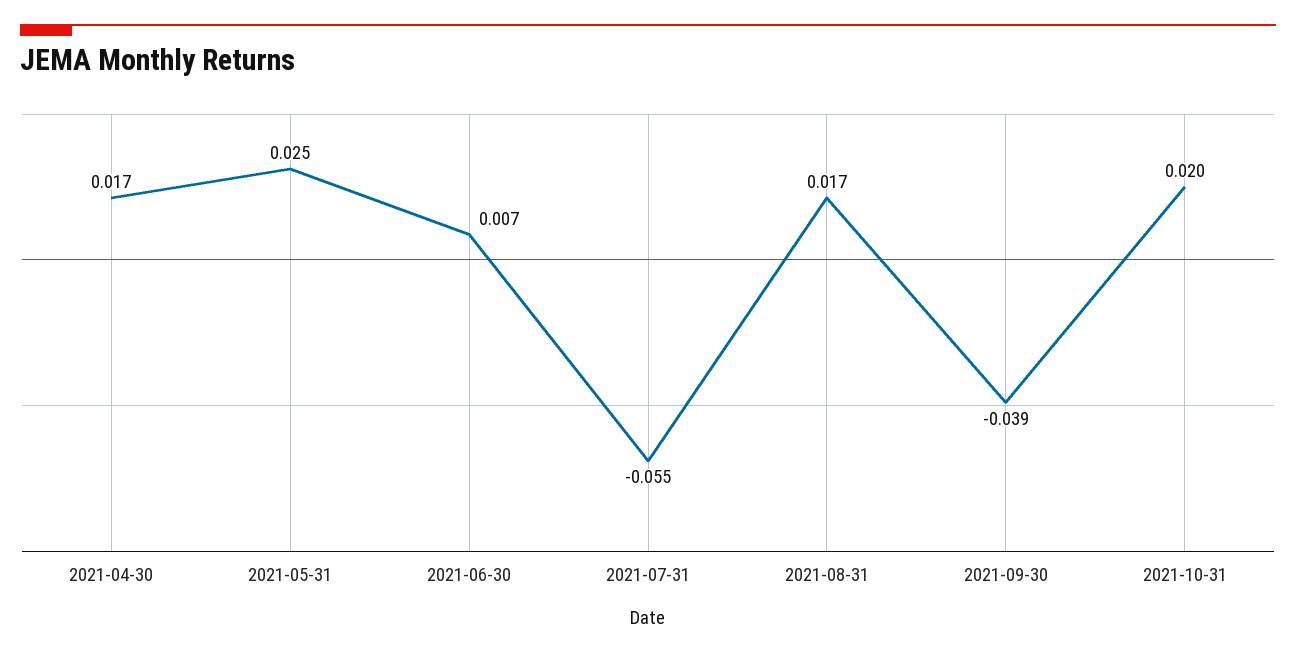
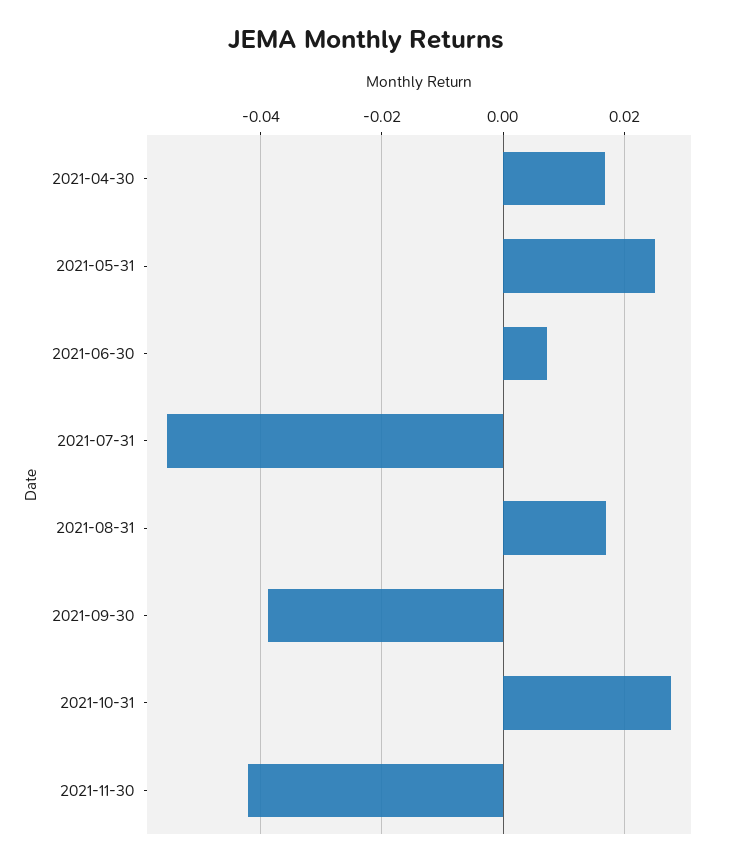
2021-10-31: 0.02 -> 0.028
2021-11-30: none -> -0.042

